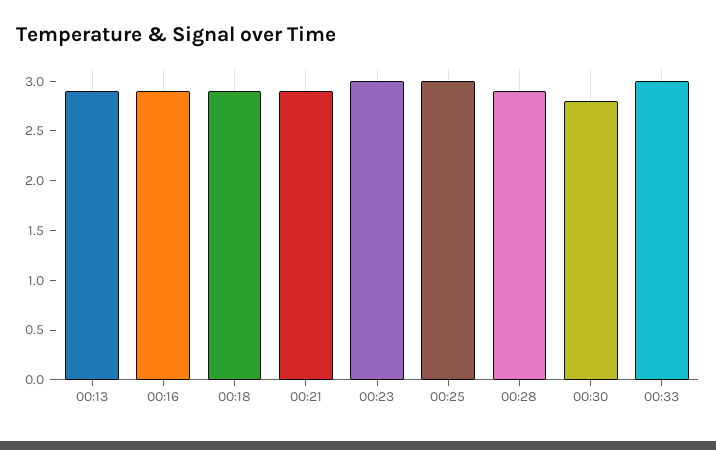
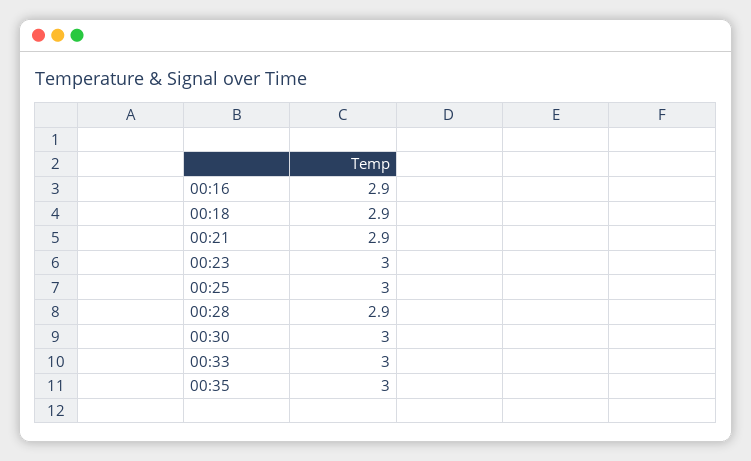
00:13: 2.9 -> none
00:30: 2.8 -> 3
00:35: none -> 3

